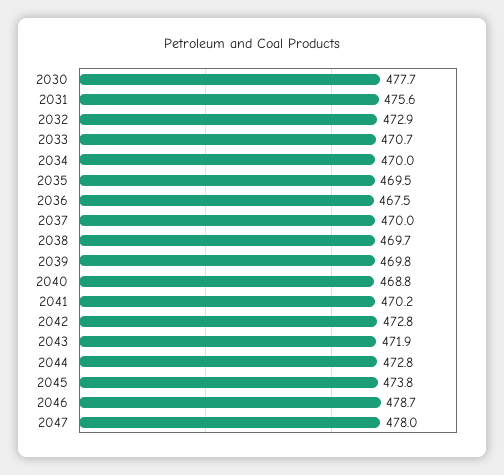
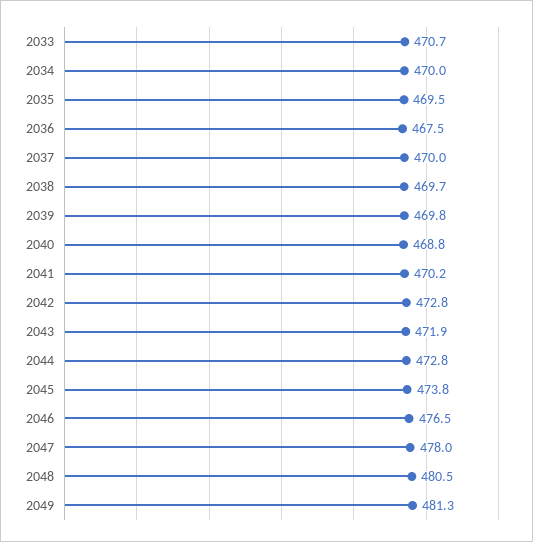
2030: 477.7 -> none
2031: 475.6 -> none
2032: 472.9 -> none
2046: 478.7 -> 476.5
2048: none -> 480.5
2049: none -> 481.3

